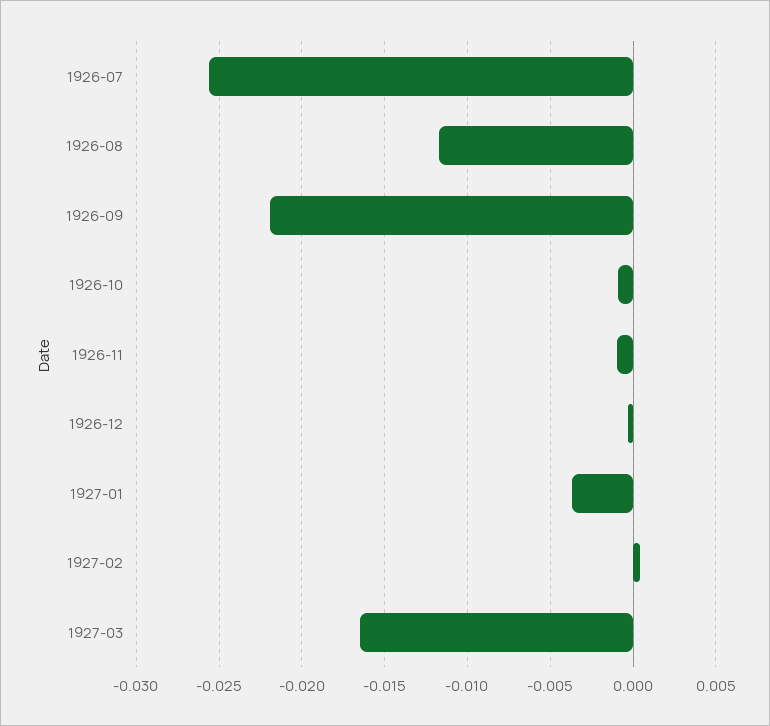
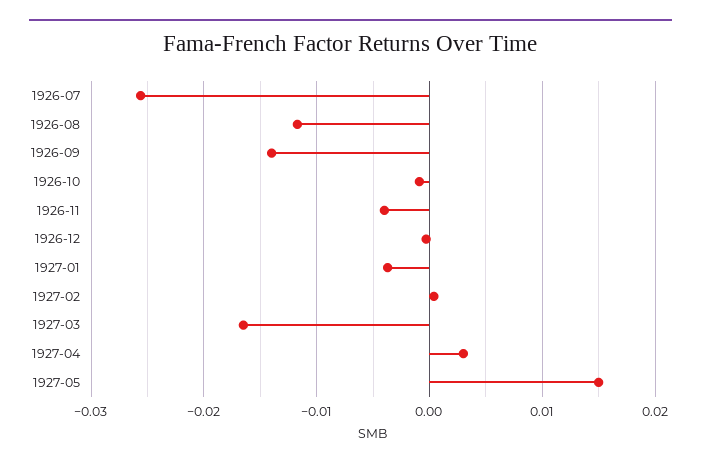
1926-09: -0.022 -> -0.014
1926-11: -0.001 -> -0.004
1927-04: none -> 0.003
1927-05: none -> 0.015

